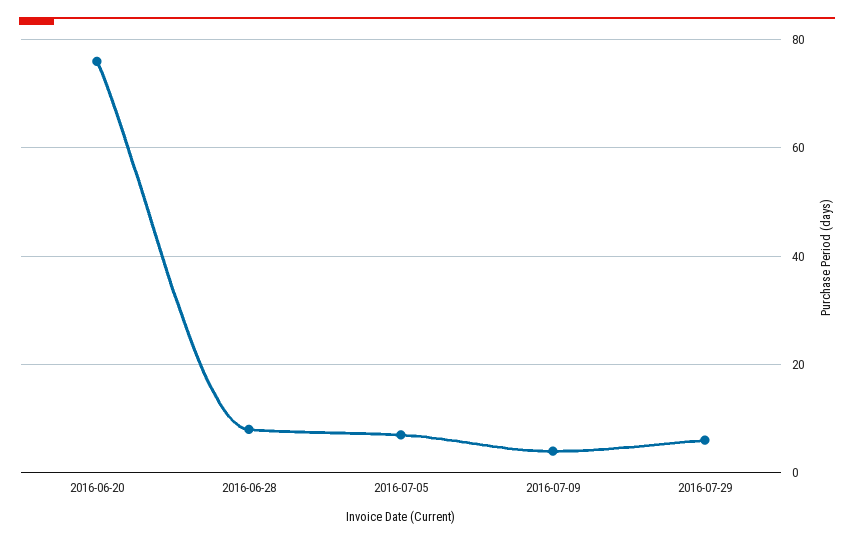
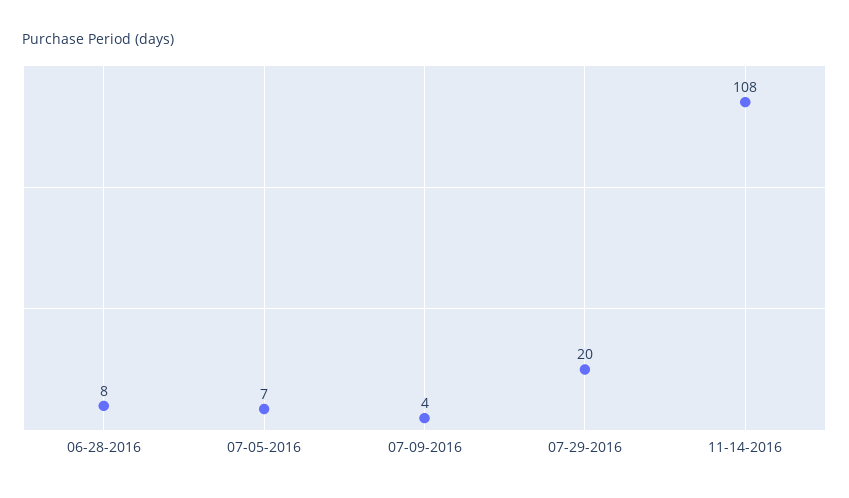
2016-06-20: 75 -> none
2016-07-29: 5 -> 20
11-14-2016: none -> 108

